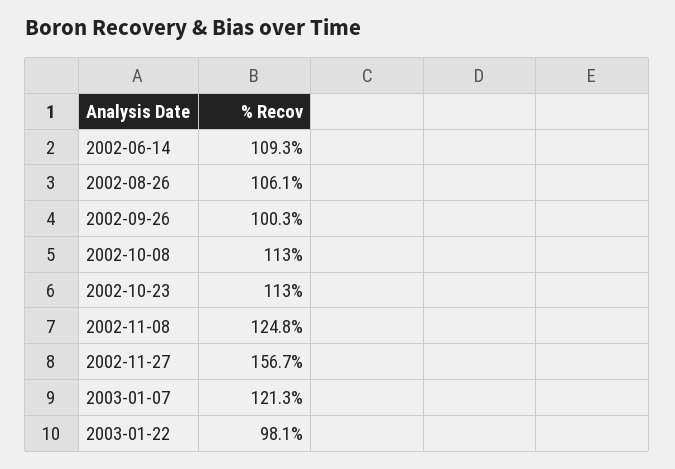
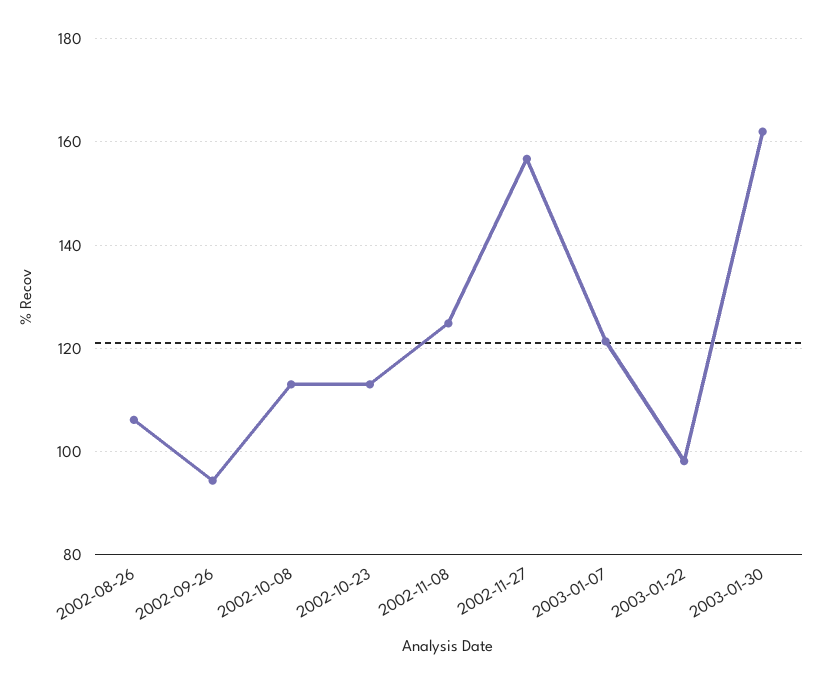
2002-06-14: 109.3 -> none
2002-09-26: 100.3 -> 94
2003-01-30: none -> 162

